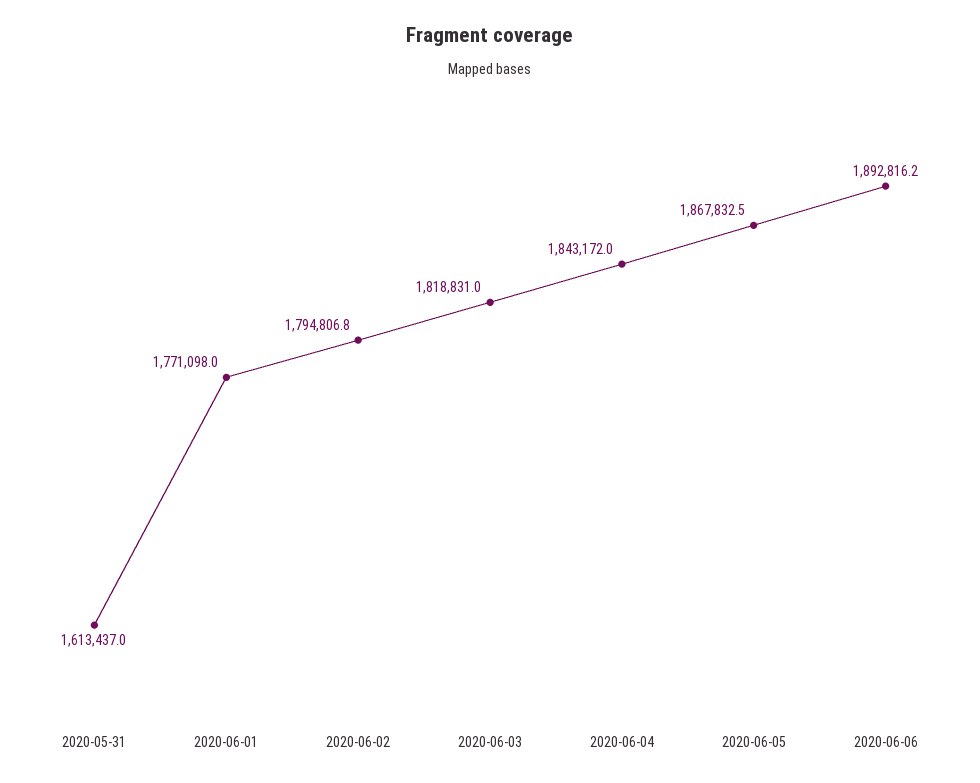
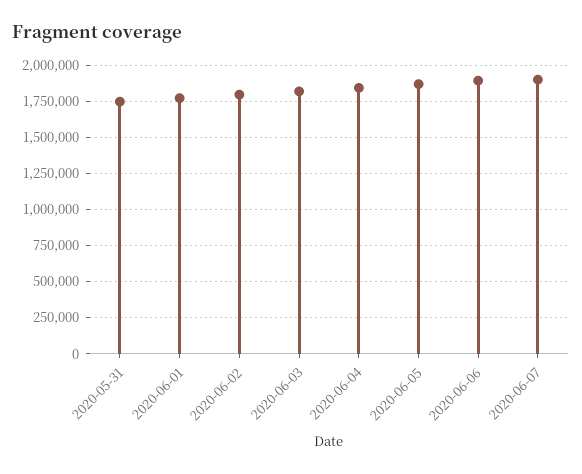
2020-05-31: 1613437 -> 1750000
2020-06-07: none -> 1900000

